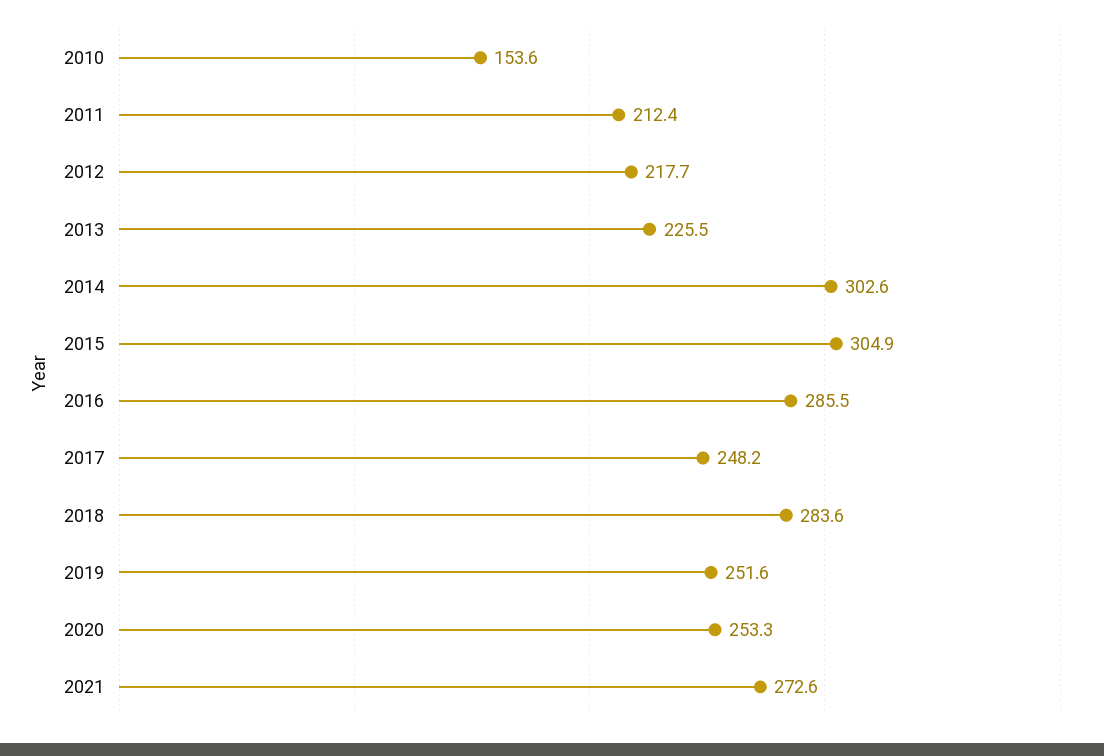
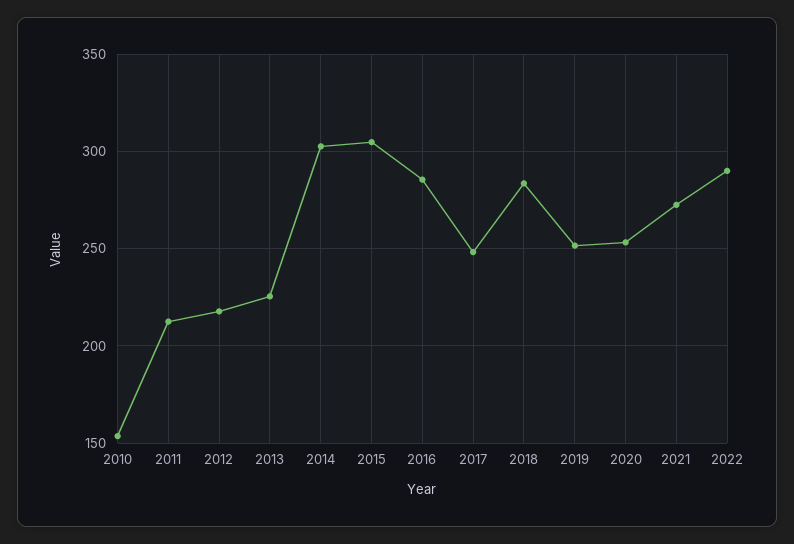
2022: none -> 290

